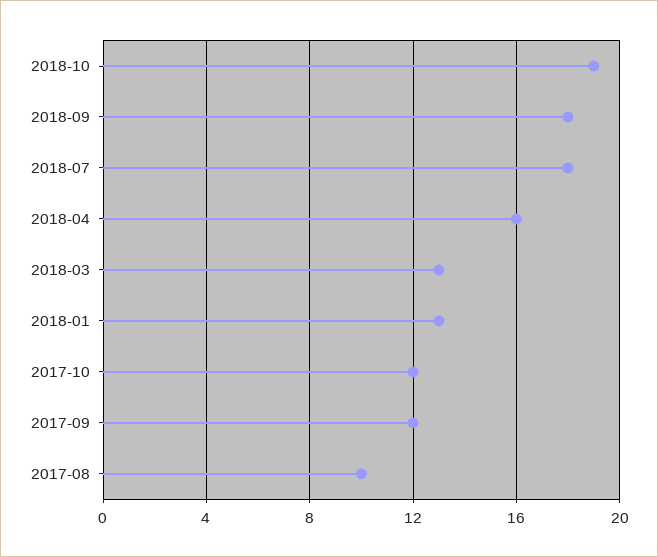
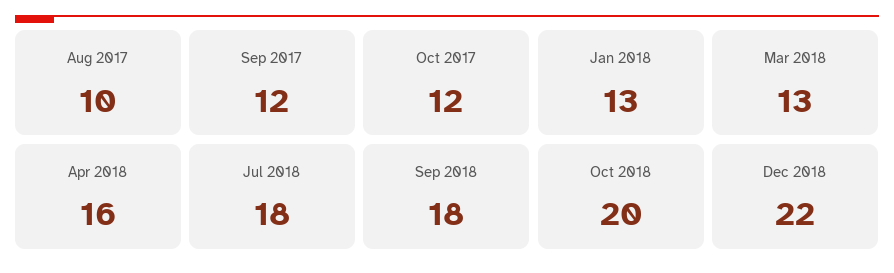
2018-10: 19 -> 20
Dec 2018: none -> 22

